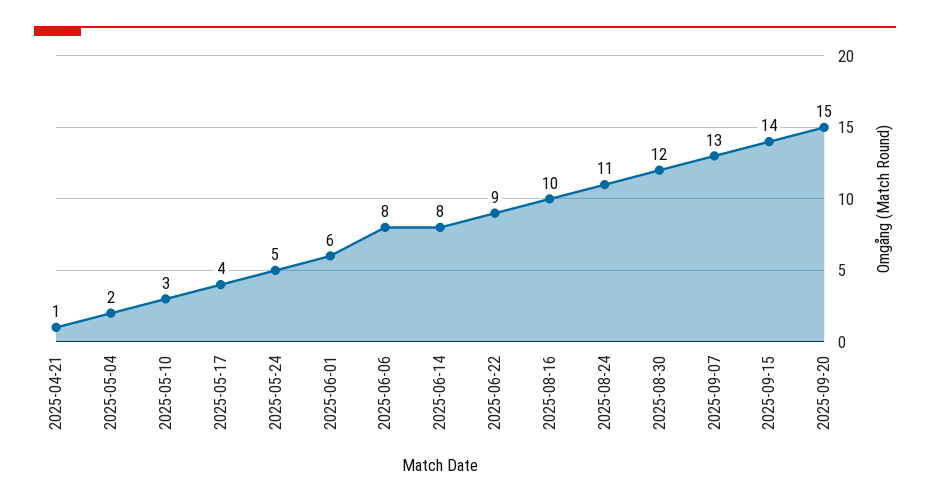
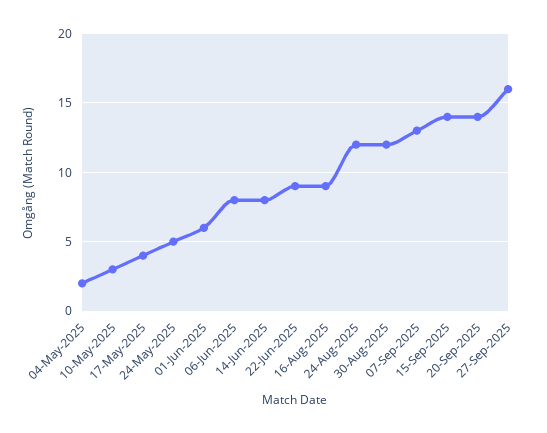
2025-04-21: 1 -> none
2025-08-16: 10 -> 9
2025-08-24: 11 -> 12
2025-09-20: 15 -> 14
27-Sep-2025: none -> 16

